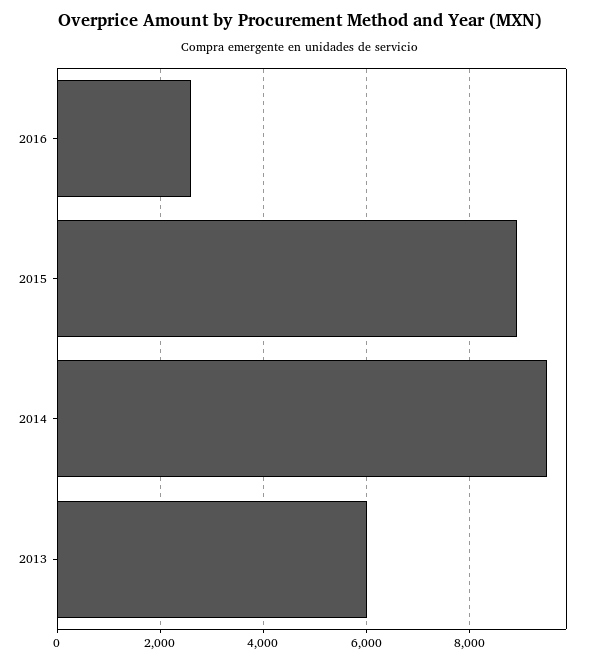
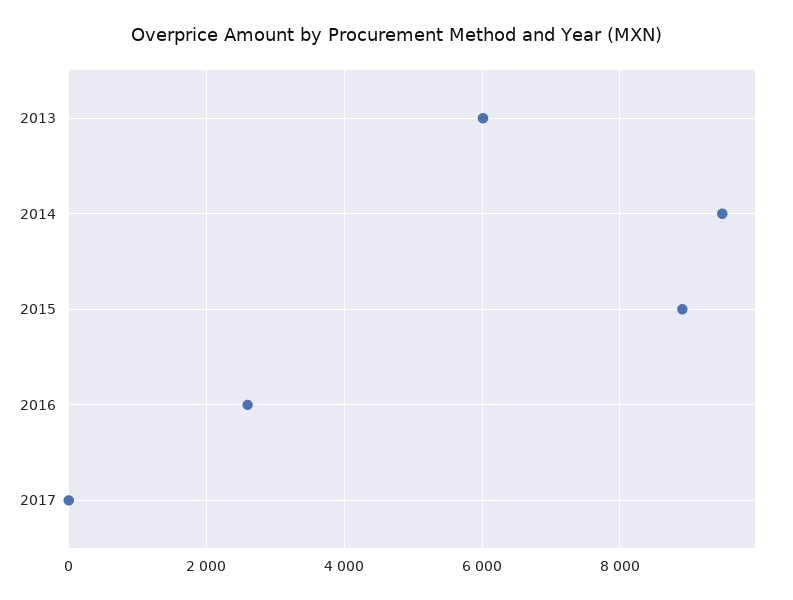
2017: none -> 0

